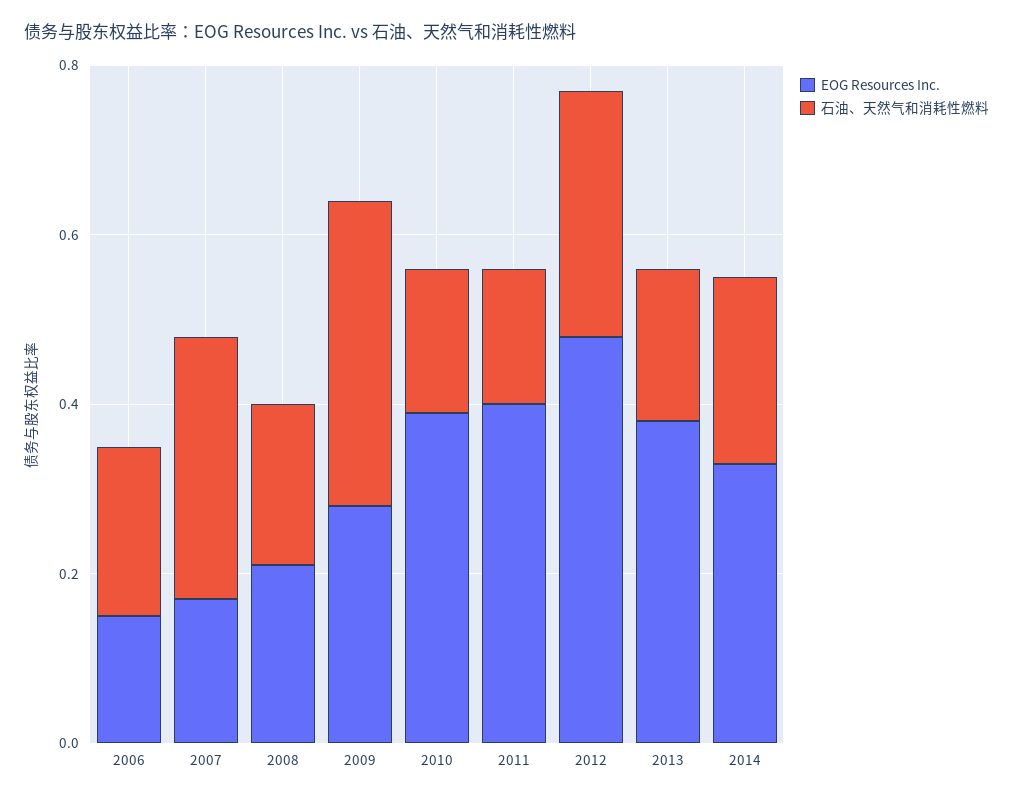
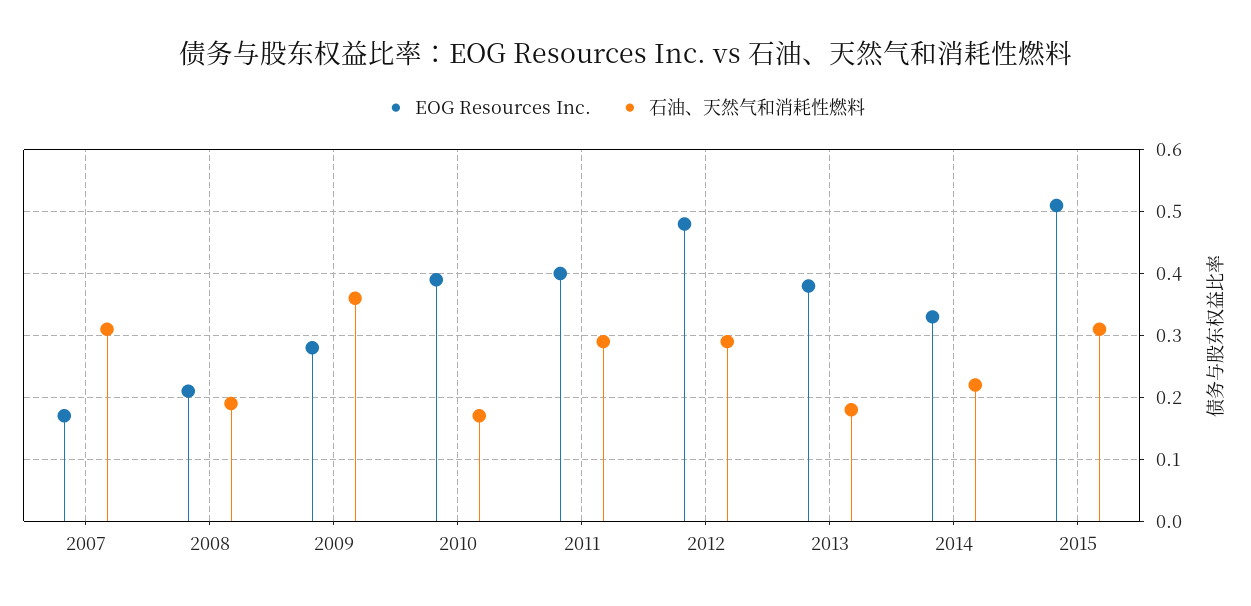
EOG Resources Inc., 2006: 0.15 -> none
石油、天然气和消耗性燃料, 2006: 0.2 -> none
石油、天然气和消耗性燃料, 2011: 0.15 -> 0.29
EOG Resources Inc., 2015: none -> 0.51
石油、天然气和消耗性燃料, 2015: none -> 0.31

